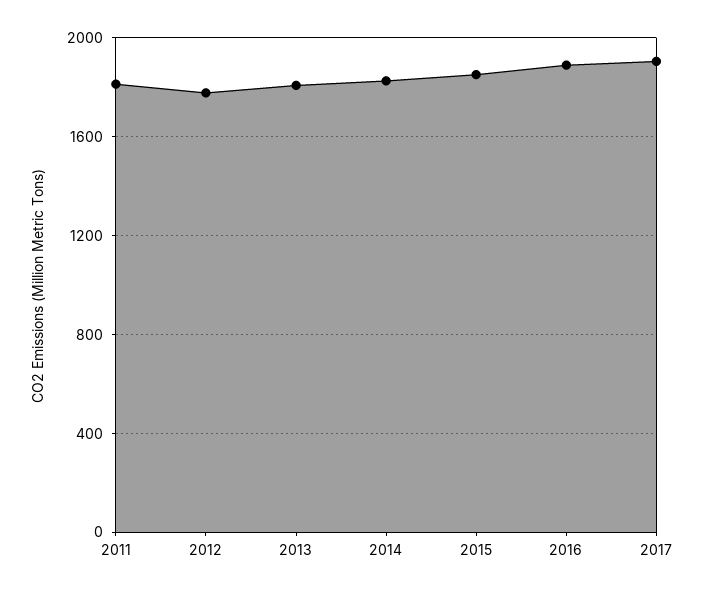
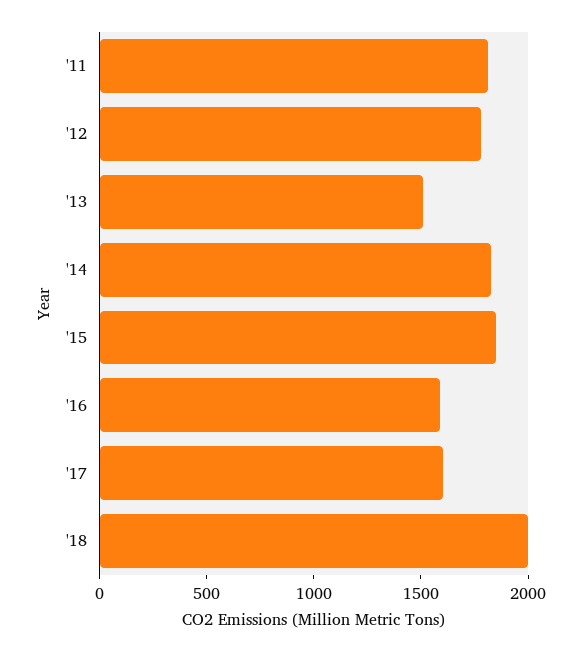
2013: 1800 -> 1500
2016: 1900 -> 1600
2017: 1900 -> 1600
'18: none -> 2000

